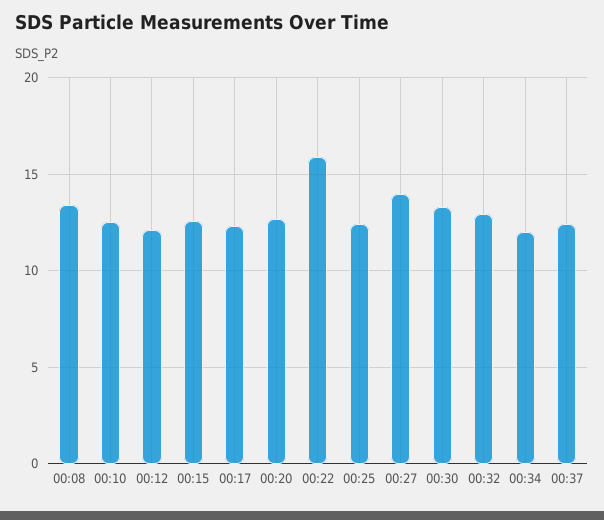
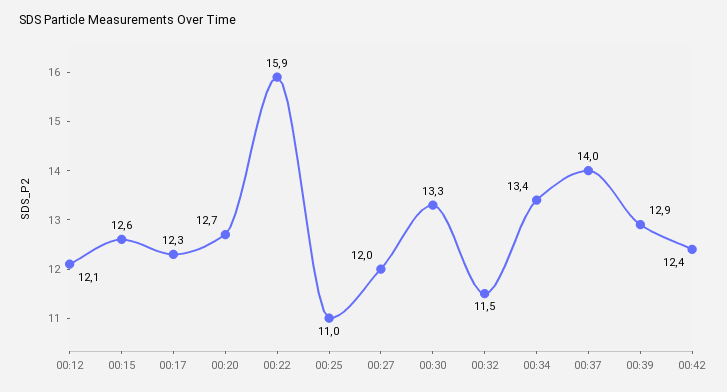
00:08: 13.5 -> none
00:10: 12.5 -> none
00:25: 12.5 -> 11
00:27: 14 -> 12
00:32: 13 -> 11.5
00:34: 12 -> 13.4
00:37: 12.5 -> 14
00:39: none -> 12.9
00:42: none -> 12.4

